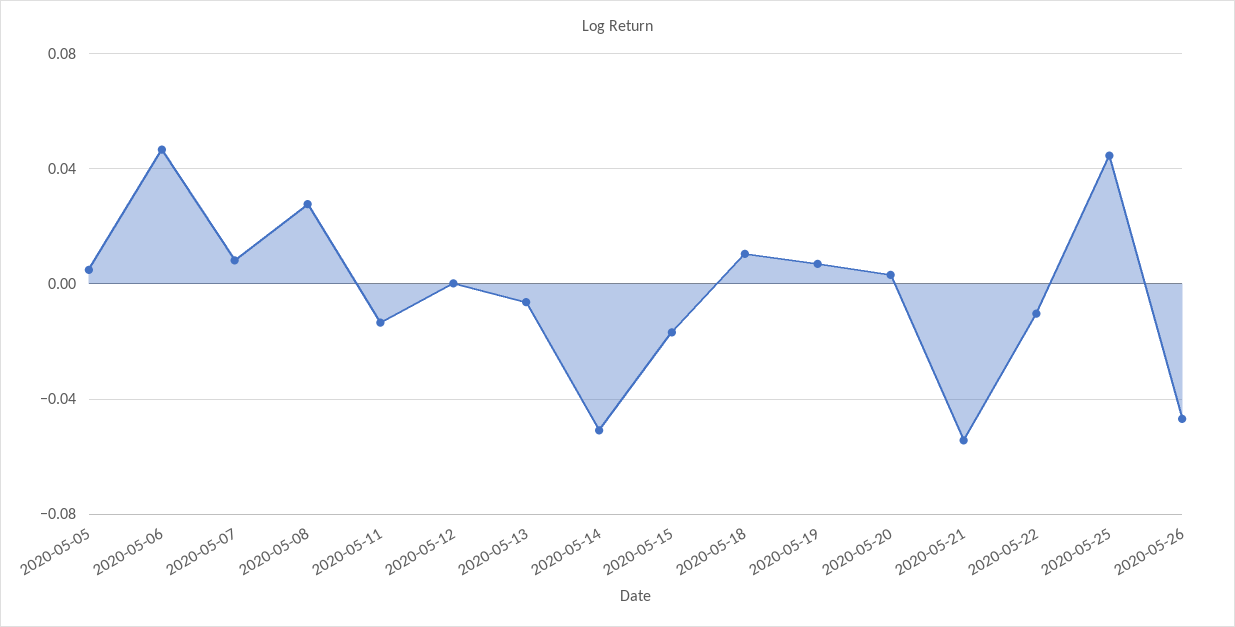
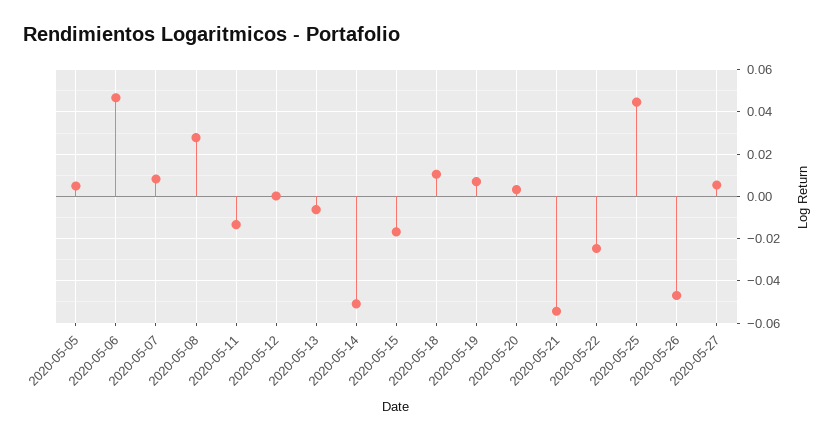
2020-05-22: -0.01 -> -0.025
2020-05-27: none -> 0.005

